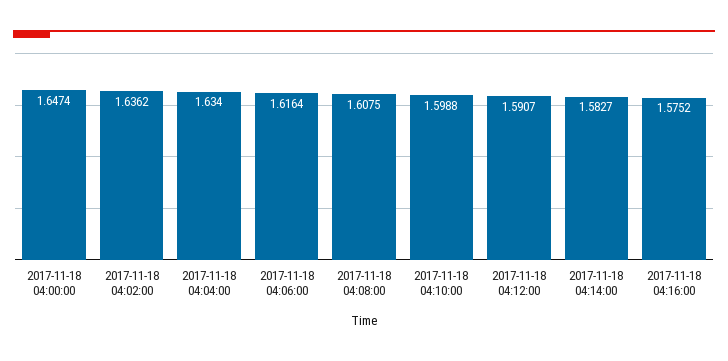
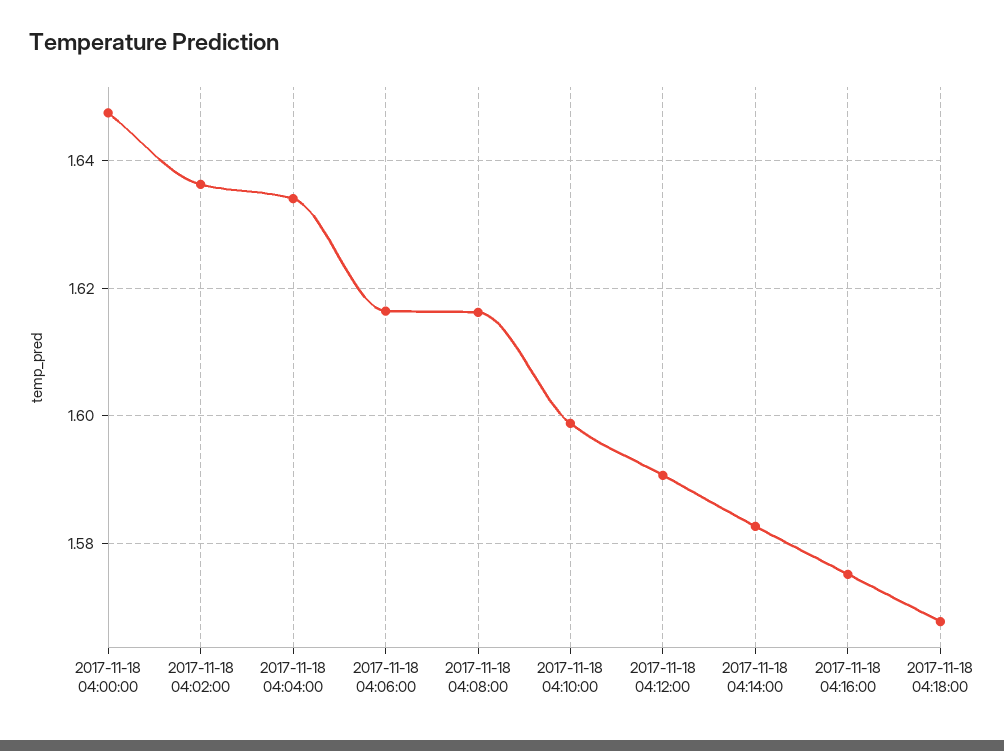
2017-11-18 04:08:00: 1.6075 -> 1.616
2017-11-18 04:18:00: none -> 1.568

